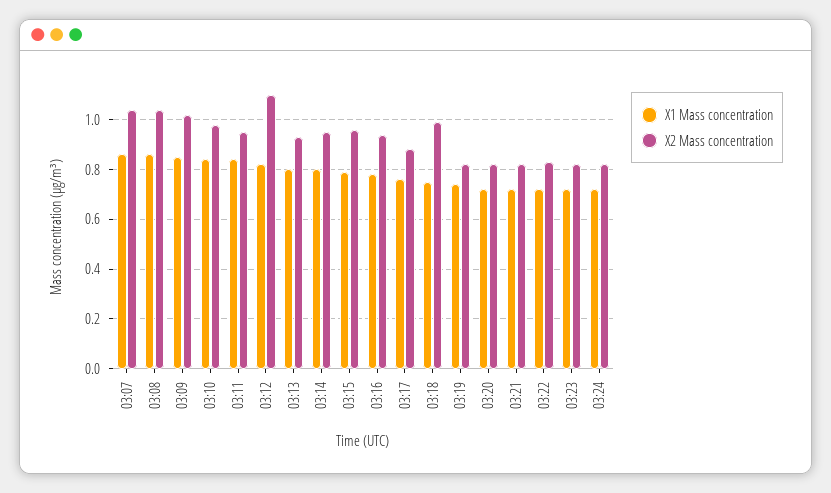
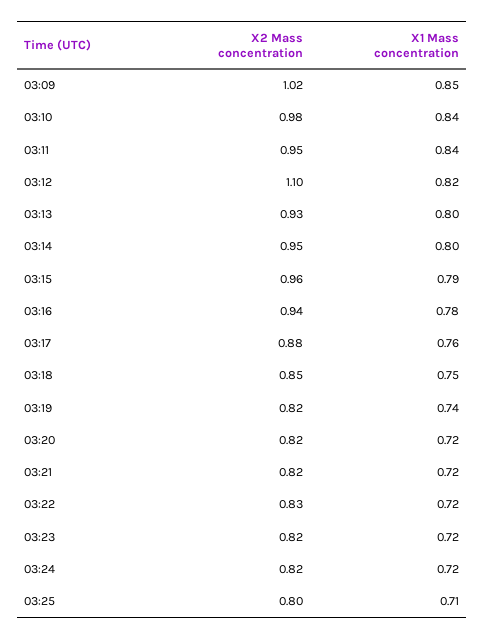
X1 Mass concentration, 03:07: 0.85 -> none
X2 Mass concentration, 03:07: 1.05 -> none
X1 Mass concentration, 03:08: 0.85 -> none
X2 Mass concentration, 03:08: 1.05 -> none
X2 Mass concentration, 03:18: 1 -> 0.85
X2 Mass concentration, 03:25: none -> 0.8
X1 Mass concentration, 03:25: none -> 0.71

